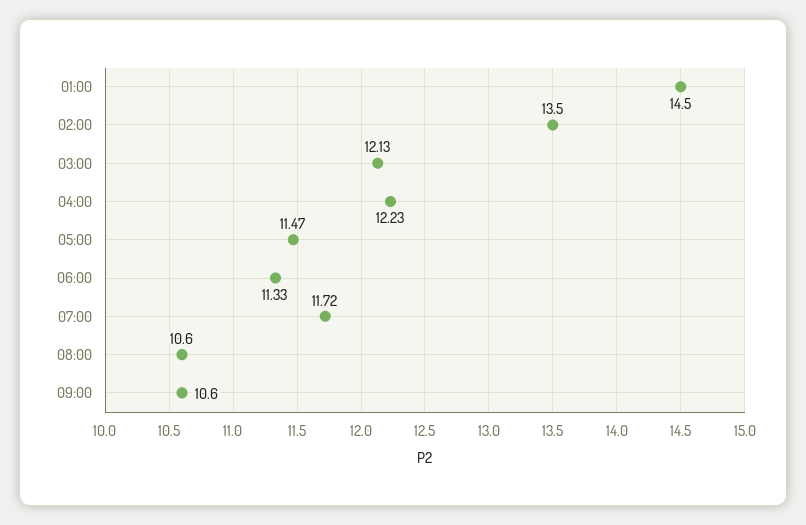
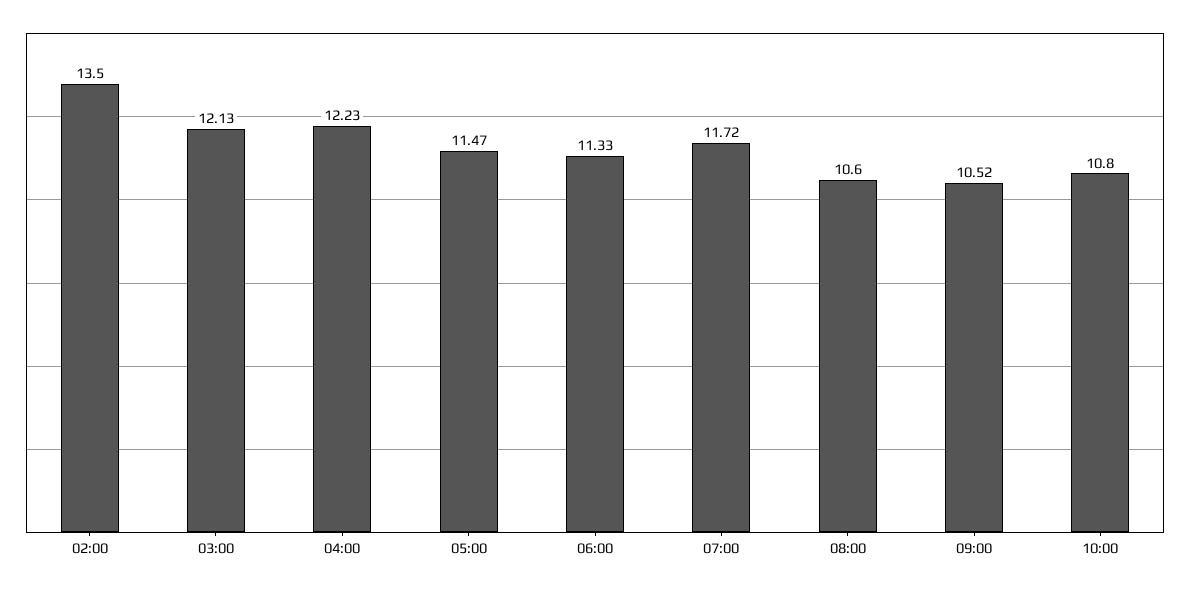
01:00: 14.5 -> none
09:00: 10.6 -> 10.52
10:00: none -> 10.8

